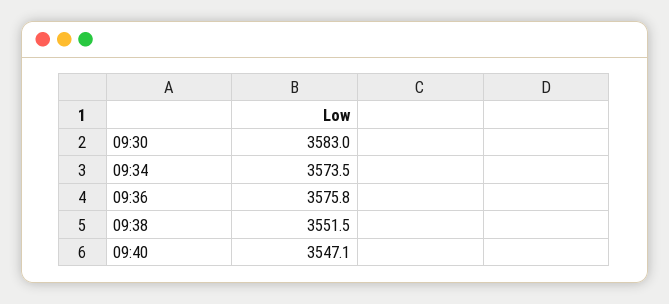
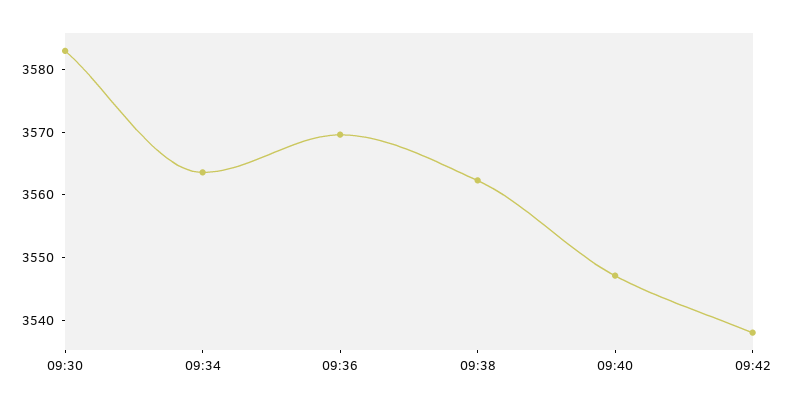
09:34: 3573.5 -> 3564
09:36: 3575.8 -> 3570
09:38: 3551.5 -> 3562
09:42: none -> 3538

